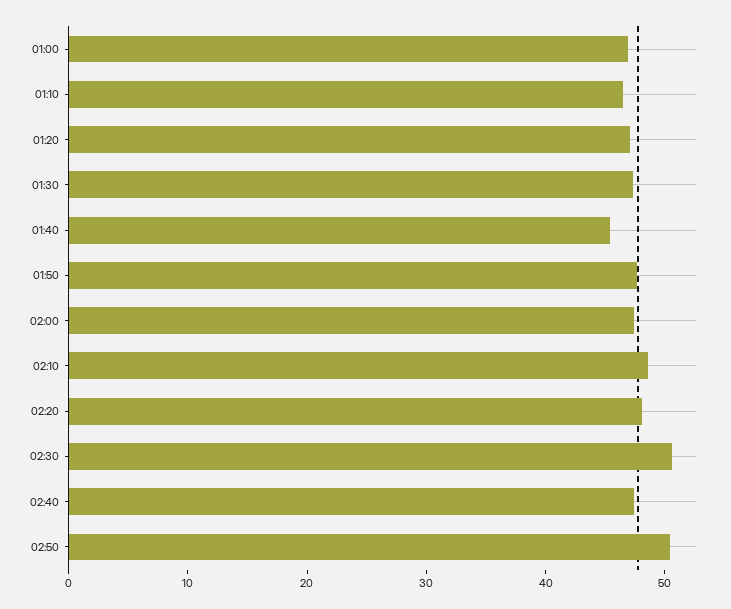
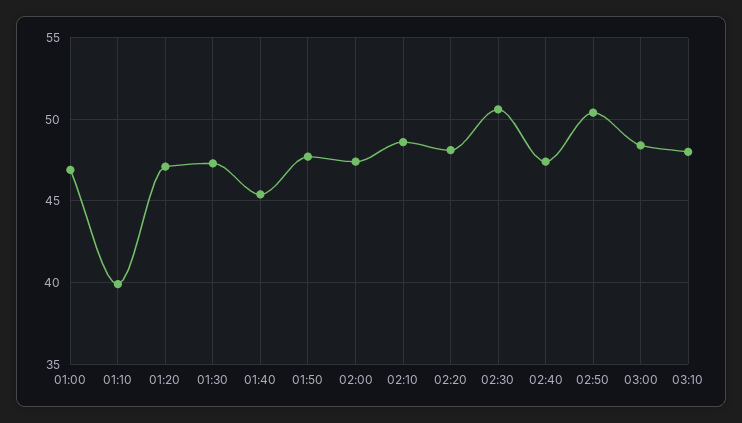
01:10: 46 -> 40
03:00: none -> 48.5
03:10: none -> 48

